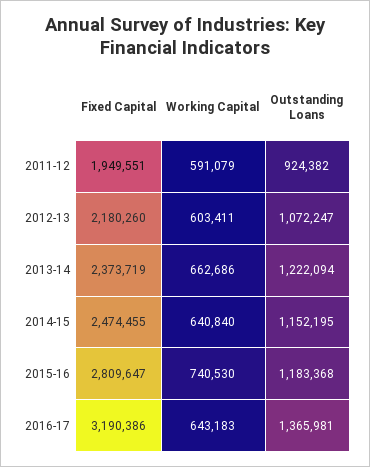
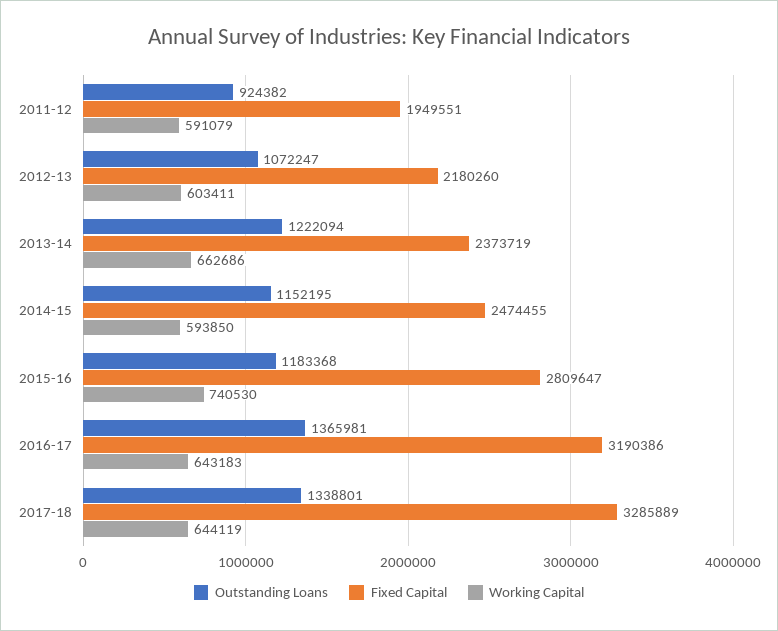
Working Capital, 2014-15: 640840 -> 593850
Outstanding Loans, 2017-18: none -> 1338801
Fixed Capital, 2017-18: none -> 3285889
Working Capital, 2017-18: none -> 644119

